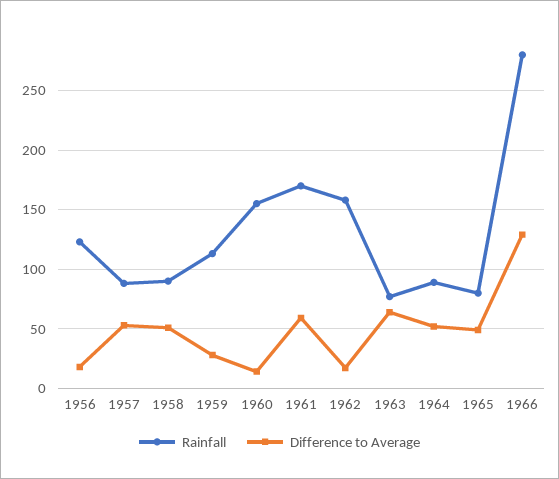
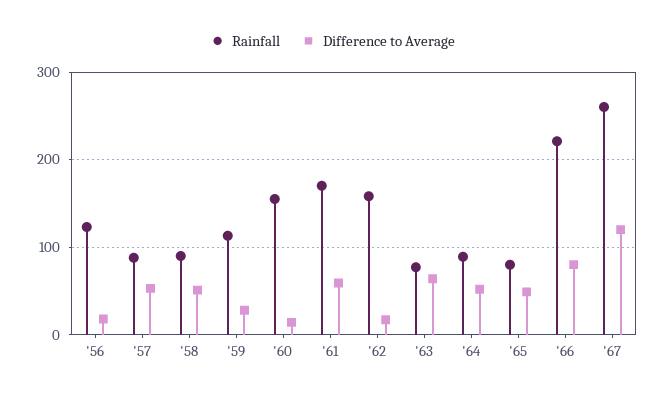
Rainfall, 1966: 280 -> 220
Difference to Average, 1966: 130 -> 80
Rainfall, '67: none -> 260
Difference to Average, '67: none -> 120

